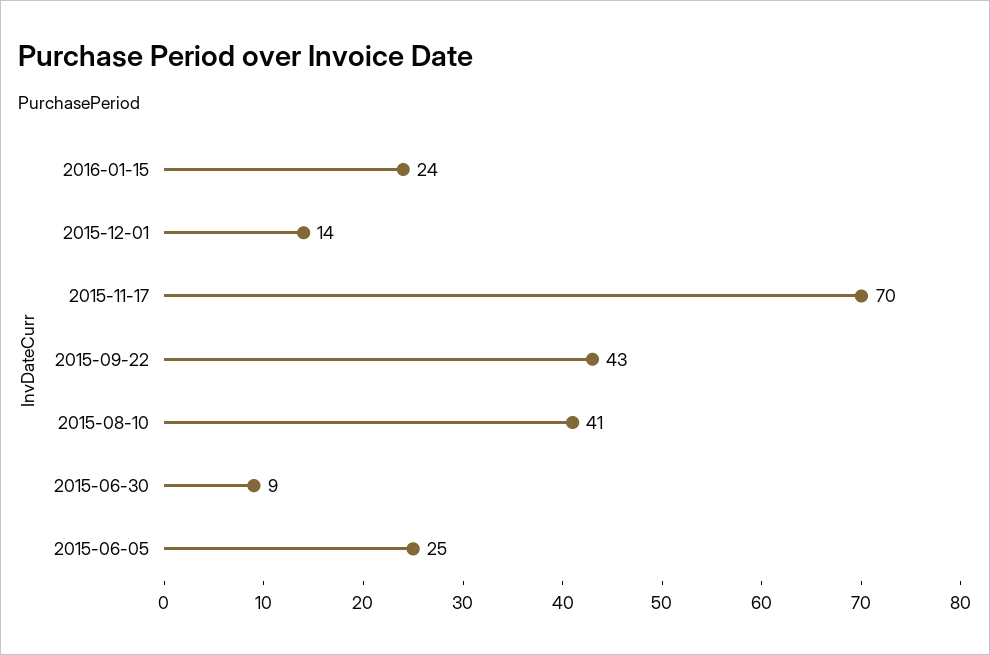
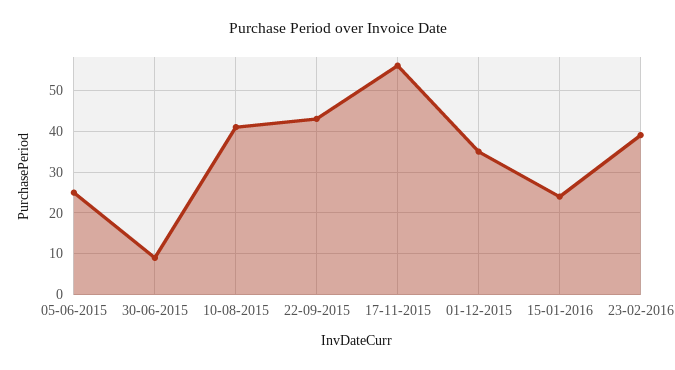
2015-12-01: 14 -> 35
2015-11-17: 70 -> 55
23-02-2016: none -> 40

